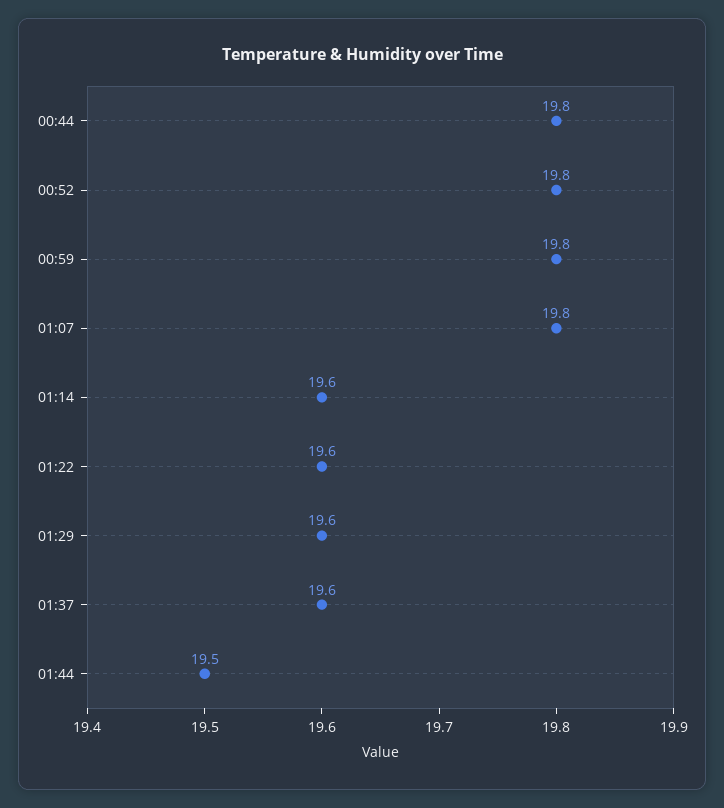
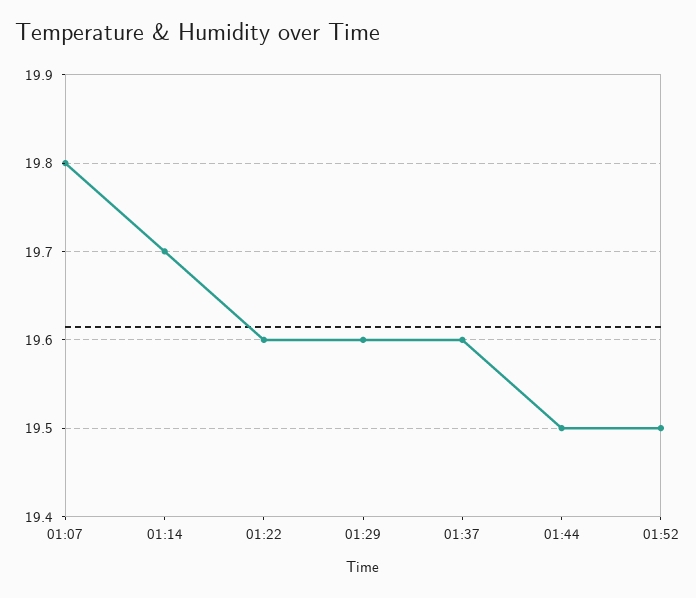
00:44: 19.8 -> none
00:52: 19.8 -> none
00:59: 19.8 -> none
01:14: 19.6 -> 19.7
01:52: none -> 19.5

